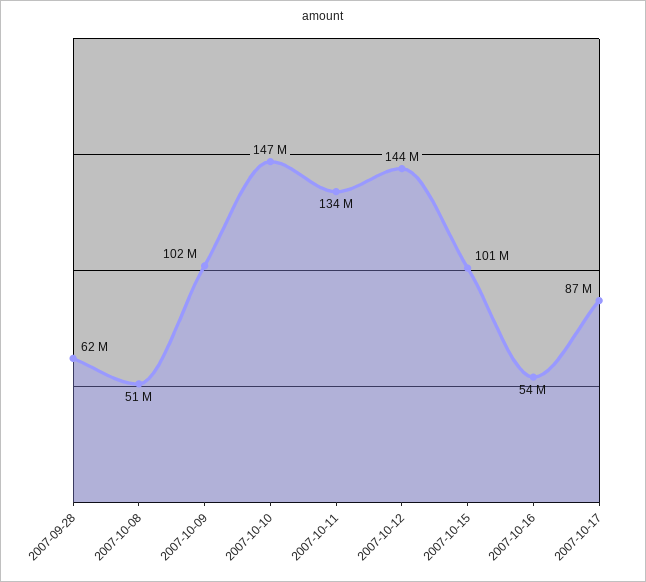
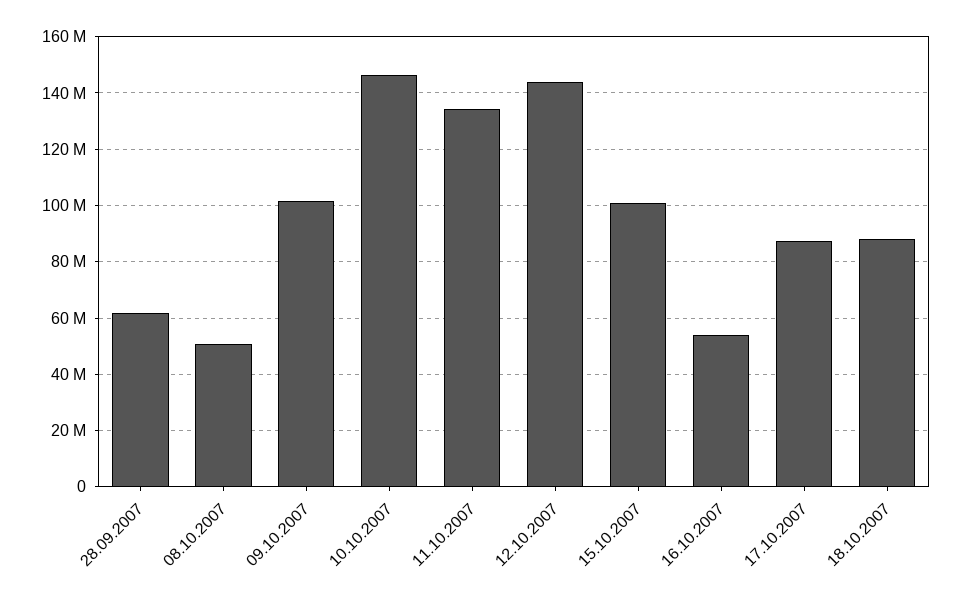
18.10.2007: none -> 87500000

